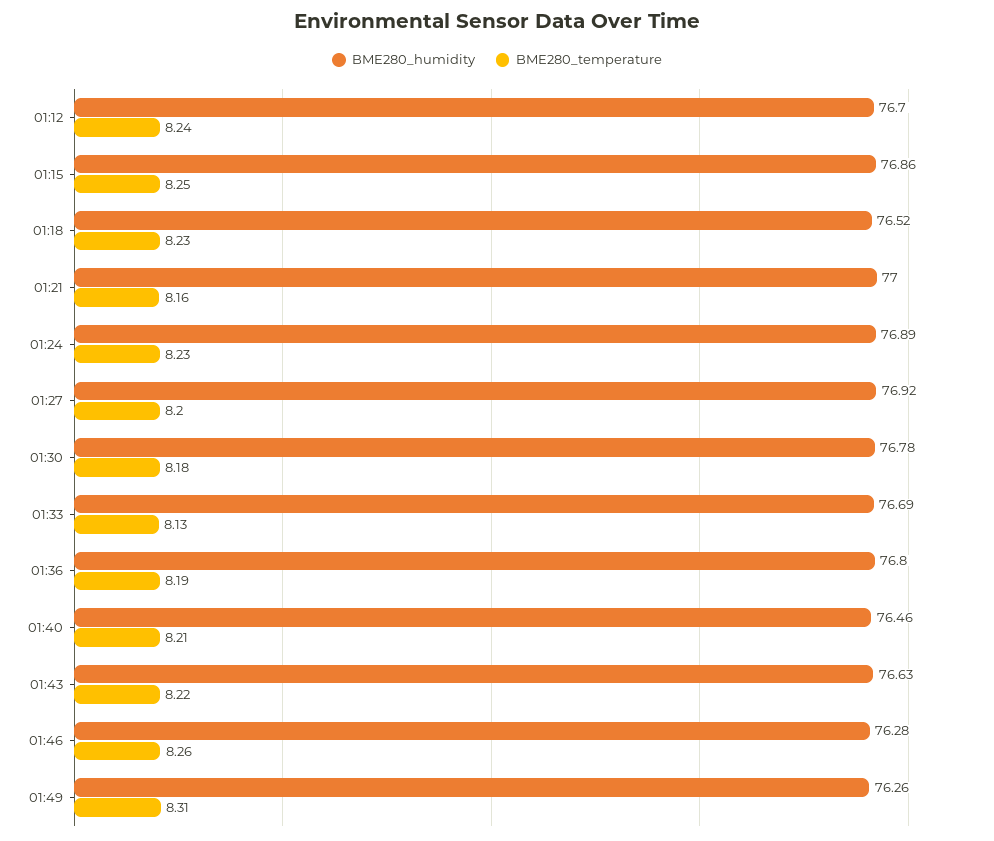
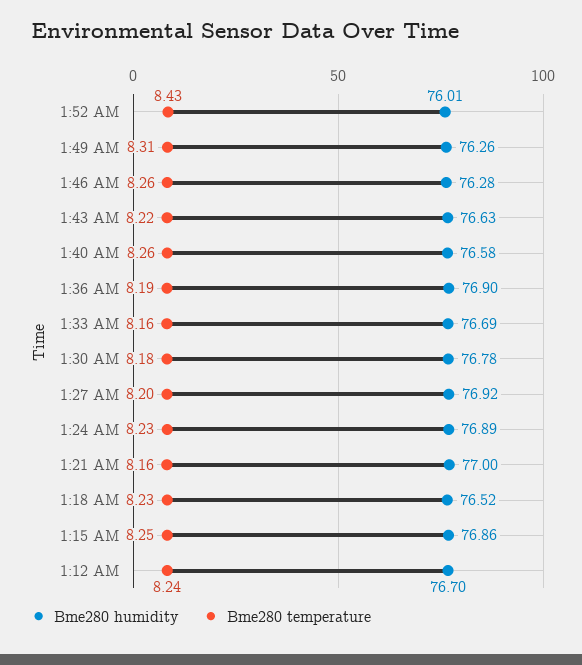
BME280_temperature, 01:33: 8.13 -> 8.16
BME280_humidity, 01:36: 76.8 -> 76.9
BME280_humidity, 01:40: 76.46 -> 76.58
BME280_temperature, 01:40: 8.21 -> 8.26
BME280_humidity, 1:52 AM: none -> 76.01
BME280_temperature, 1:52 AM: none -> 8.43

